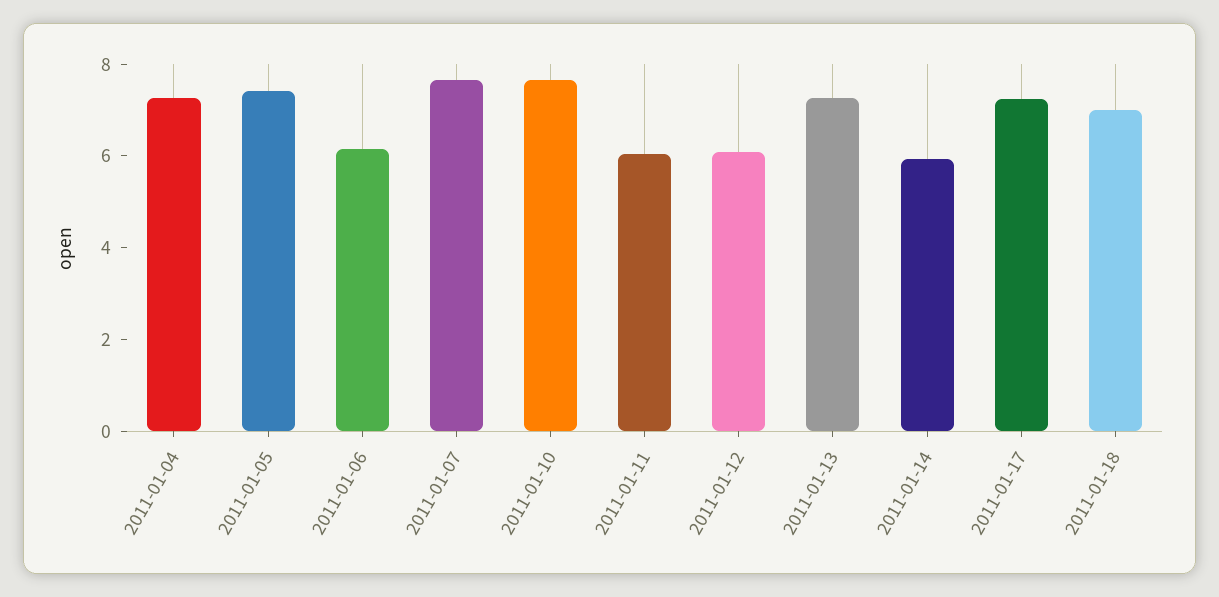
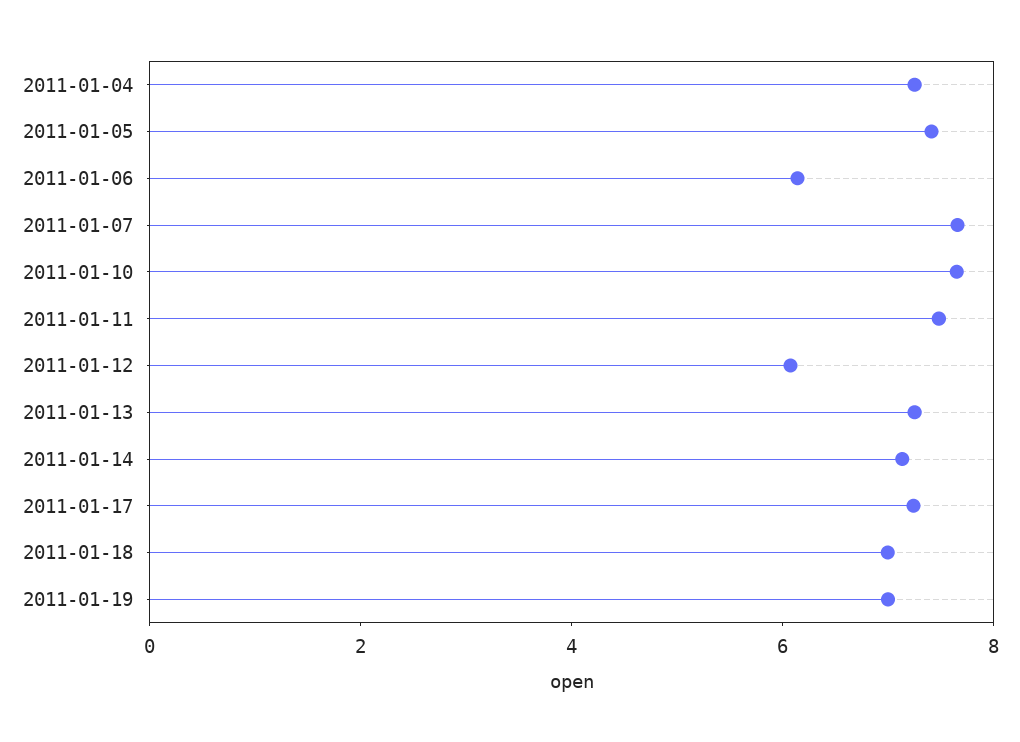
2011-01-11: 6 -> 7.5
2011-01-14: 6 -> 7
2011-01-19: none -> 7

